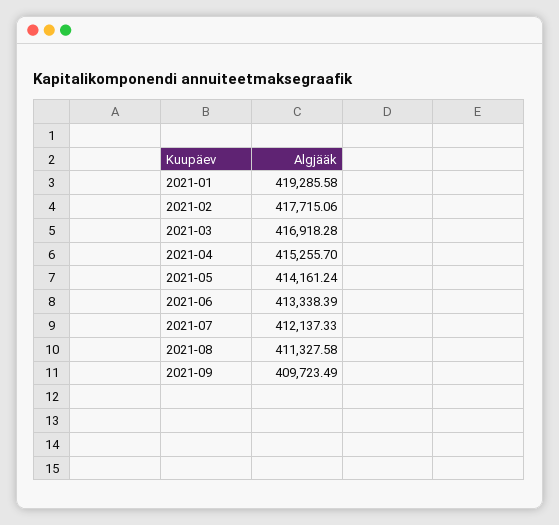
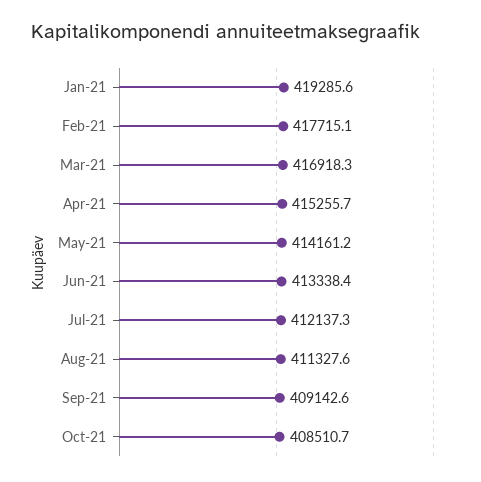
2021-09: 409723.49 -> 409142.6
Oct-21: none -> 408510.7

